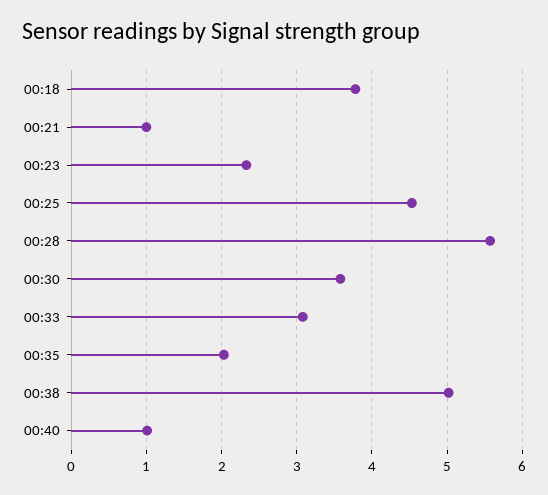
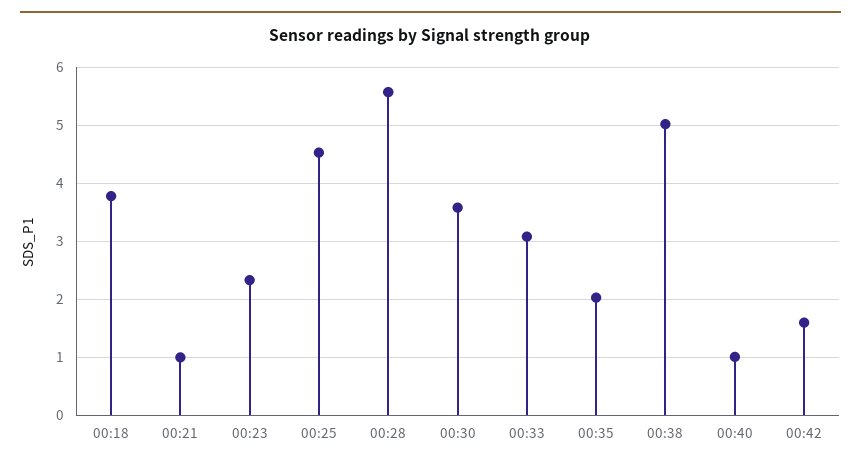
00:42: none -> 1.6

